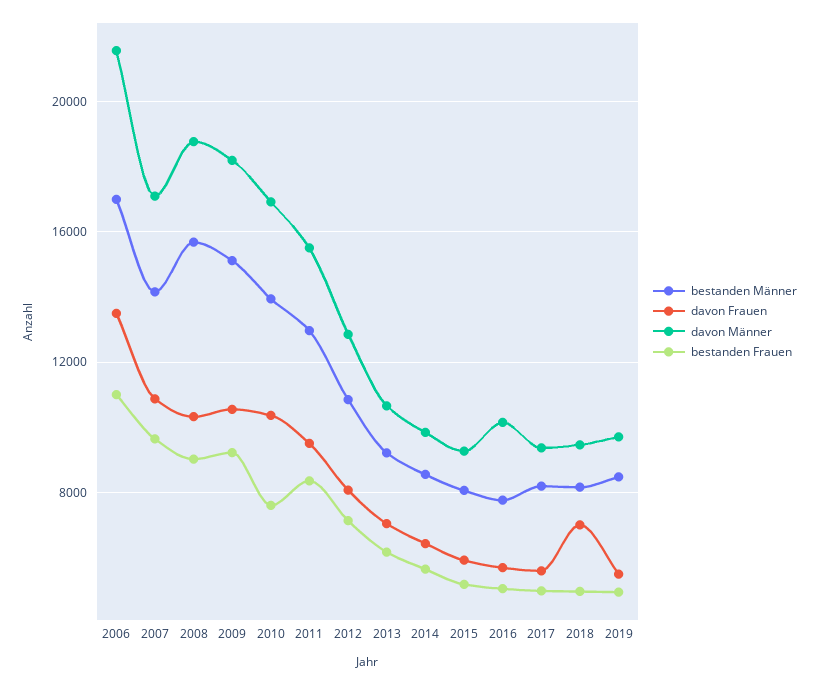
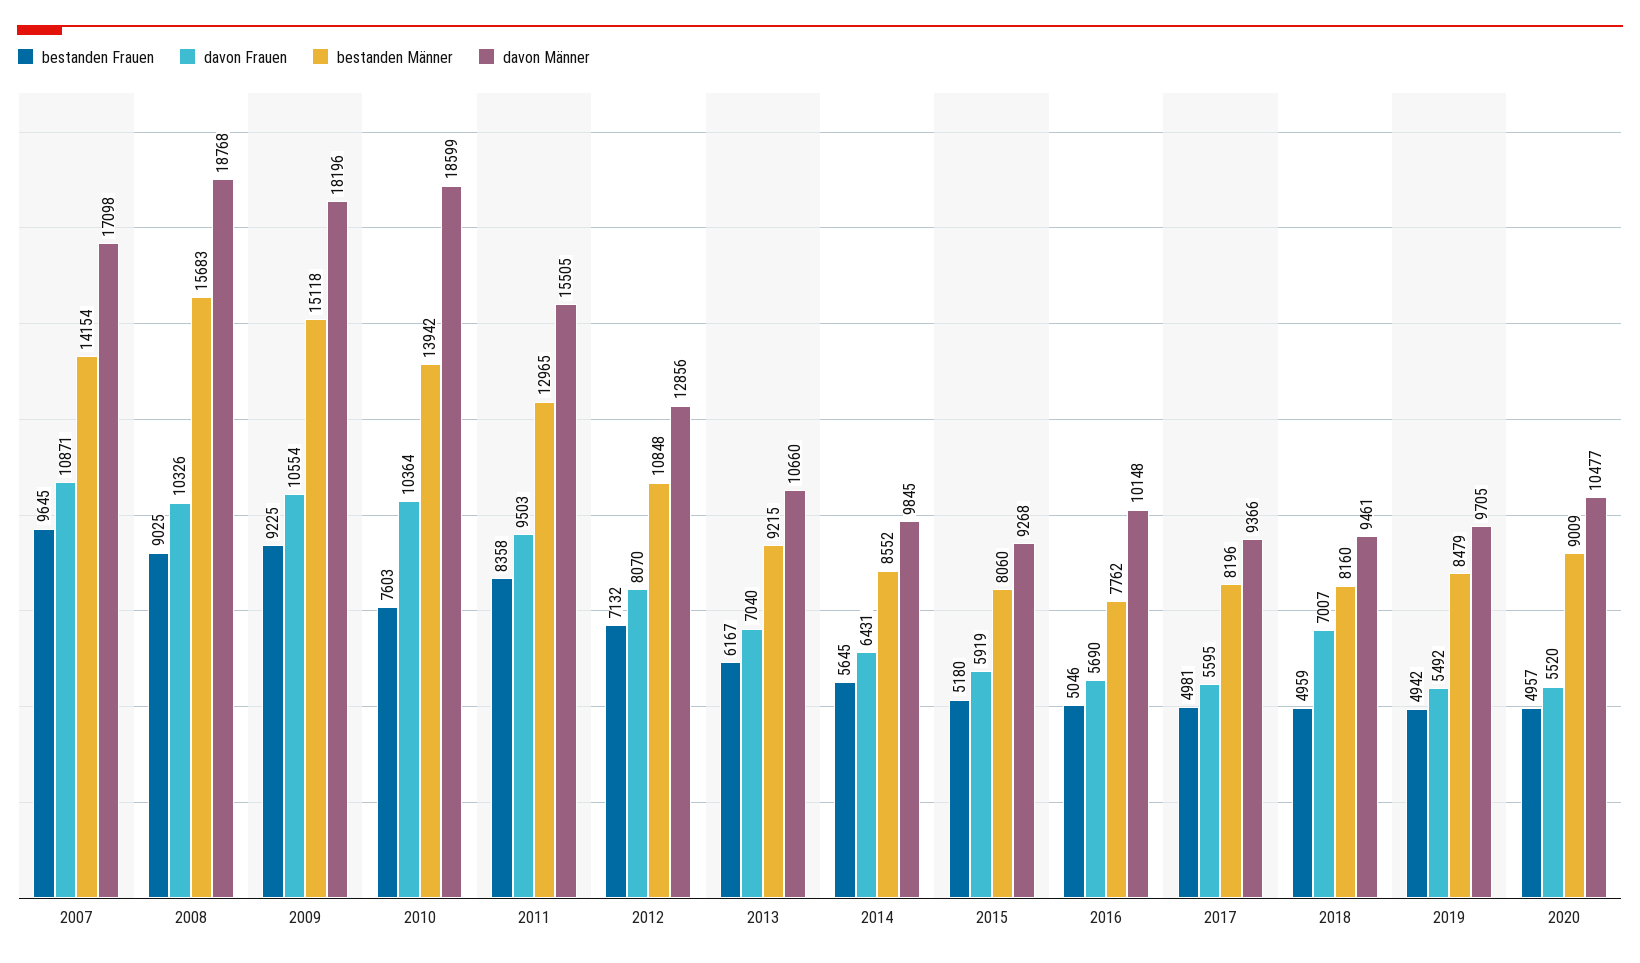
bestanden Männer, 2006: 17000 -> none
davon Frauen, 2006: 13500 -> none
davon Männer, 2006: 21500 -> none
bestanden Frauen, 2006: 11000 -> none
davon Männer, 2010: 17000 -> 18599
bestanden Frauen, 2020: none -> 4957
davon Frauen, 2020: none -> 5520
bestanden Männer, 2020: none -> 9009
davon Männer, 2020: none -> 10477

